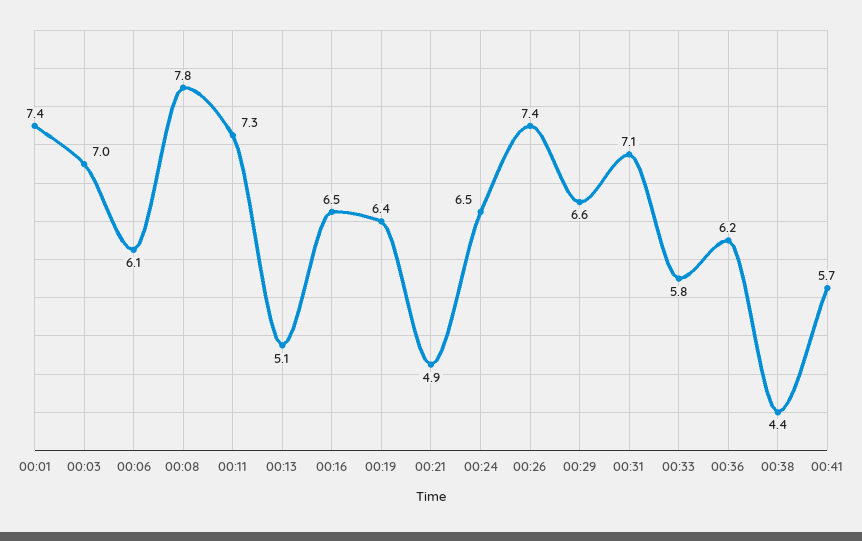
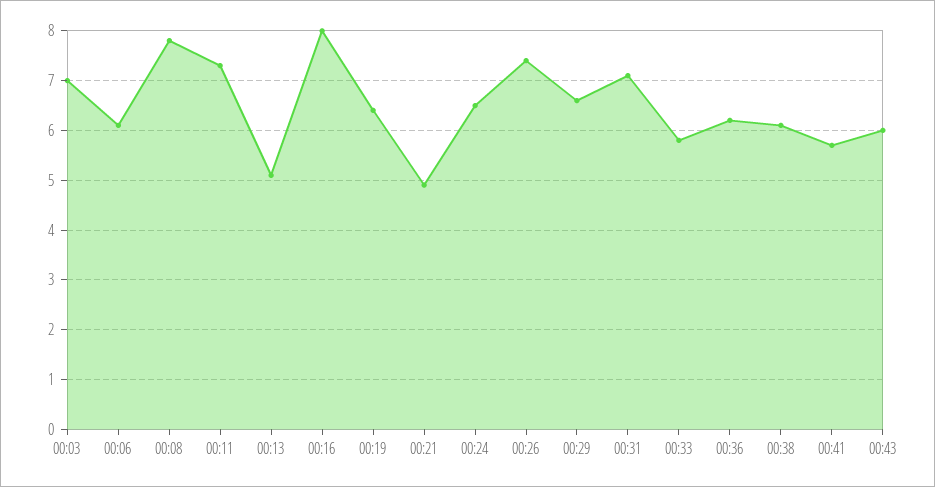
00:01: 7.4 -> none
00:16: 6.5 -> 8
00:38: 4.4 -> 6
00:43: none -> 6

